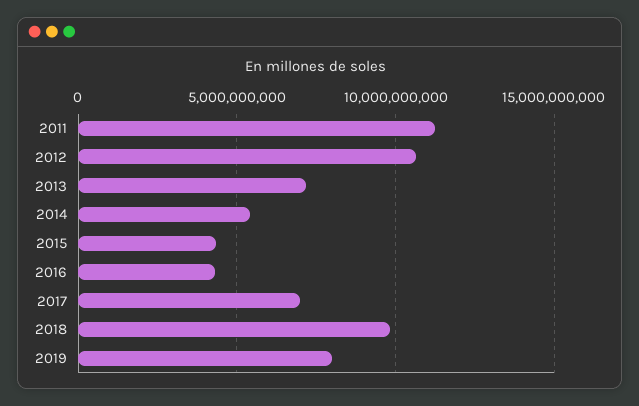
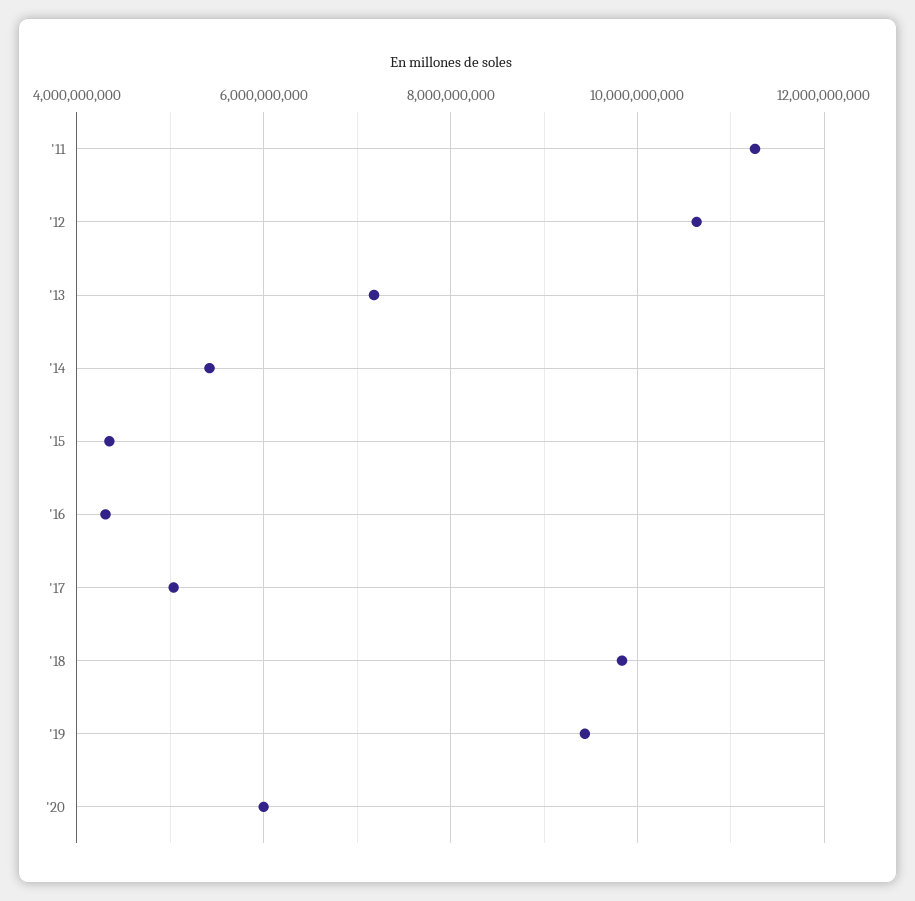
2017: 7000000000 -> 5000000000
2019: 8000000000 -> 9400000000
'20: none -> 6000000000

